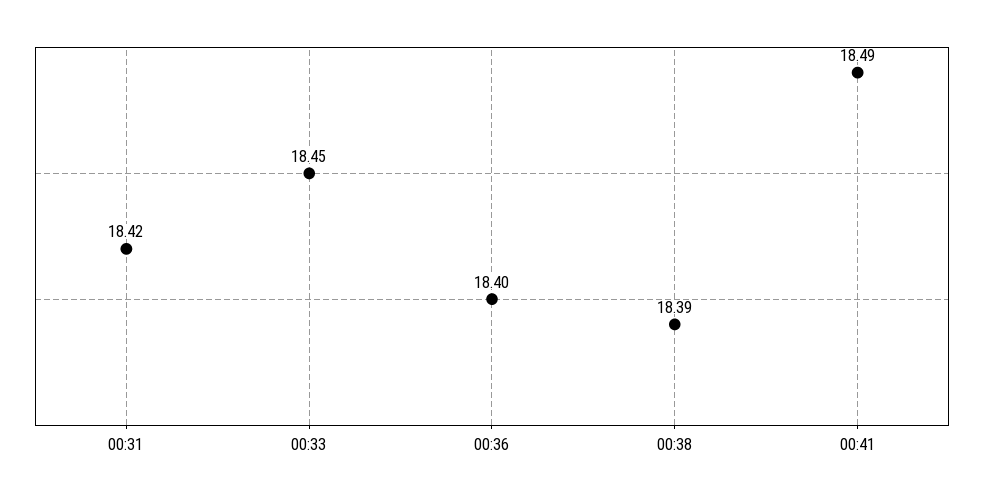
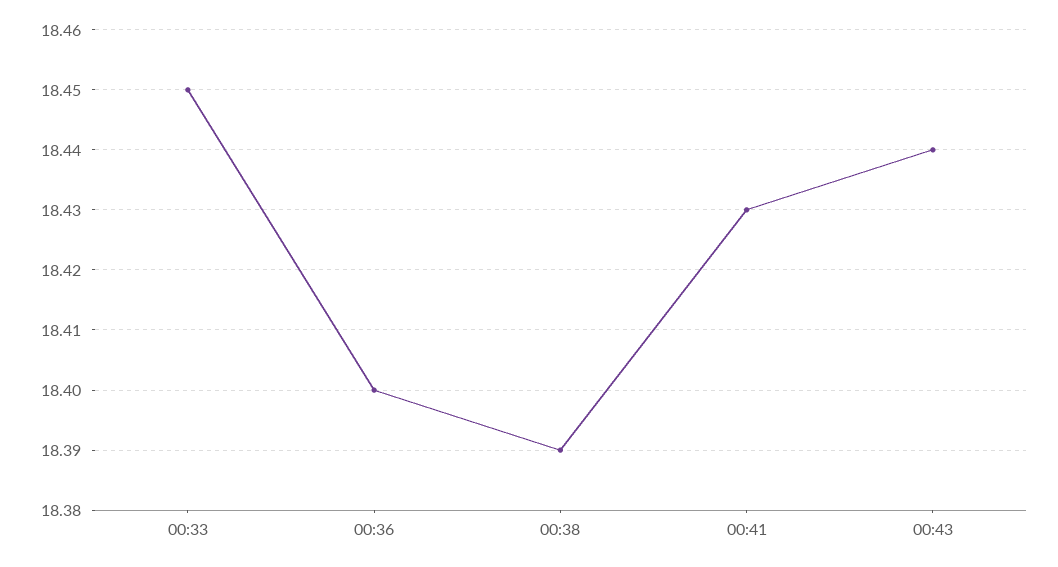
00:31: 18.42 -> none
00:41: 18.49 -> 18.43
00:43: none -> 18.44

